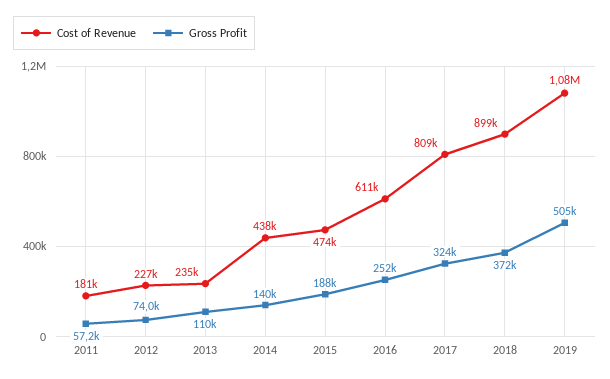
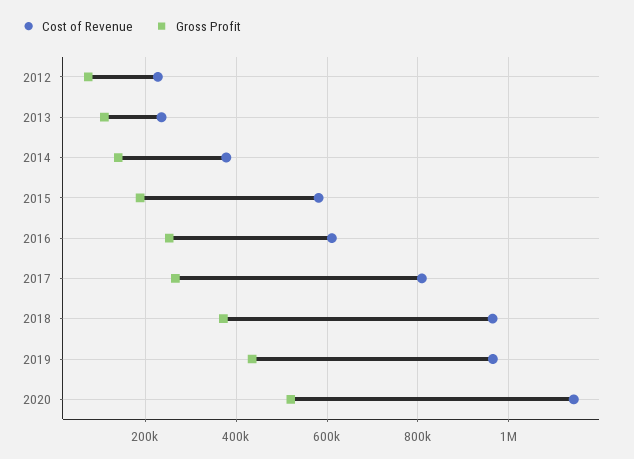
Cost of Revenue, 2011: 181000 -> none
Gross Profit, 2011: 57200 -> none
Cost of Revenue, 2014: 438000 -> 380000
Cost of Revenue, 2015: 474000 -> 580000
Gross Profit, 2017: 324000 -> 260000
Cost of Revenue, 2018: 899000 -> 960000
Cost of Revenue, 2019: 1080000 -> 960000
Gross Profit, 2019: 505000 -> 440000
Cost of Revenue, 2020: none -> 1140000
Gross Profit, 2020: none -> 520000

